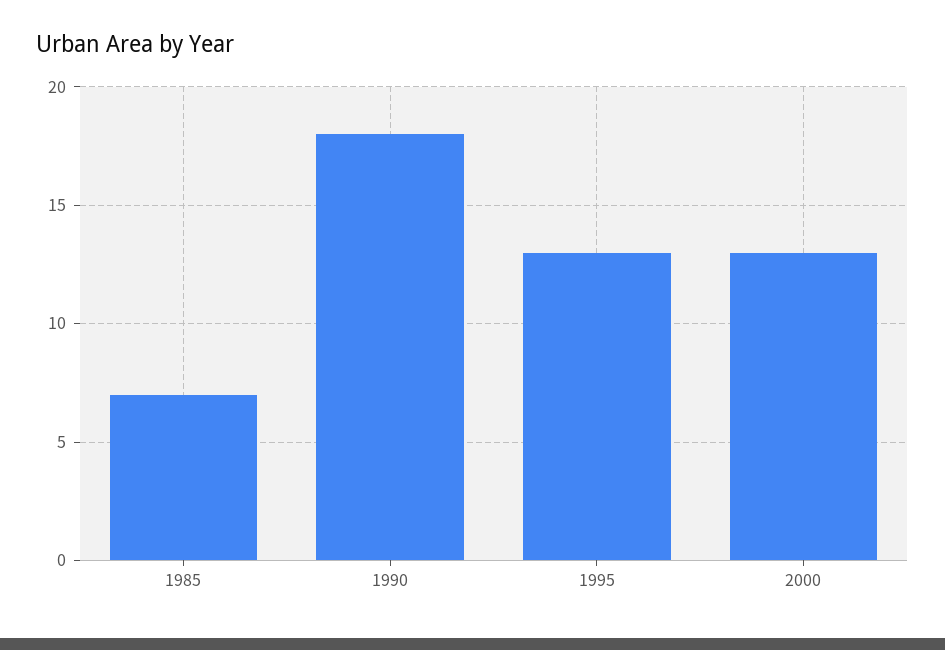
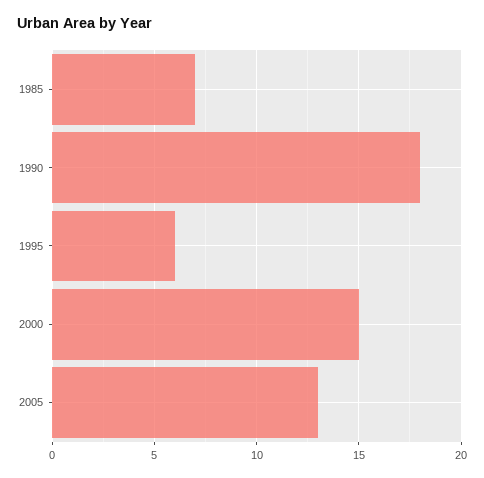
1995: 13 -> 6
2000: 13 -> 15
2005: none -> 13

